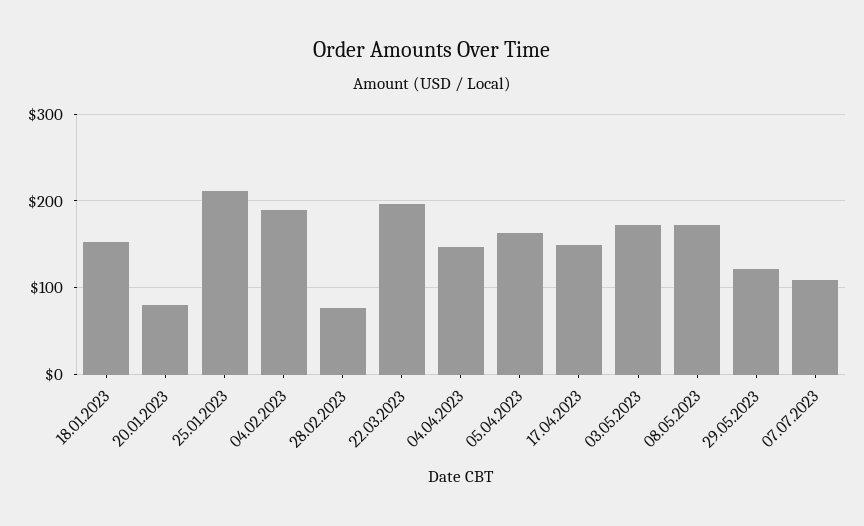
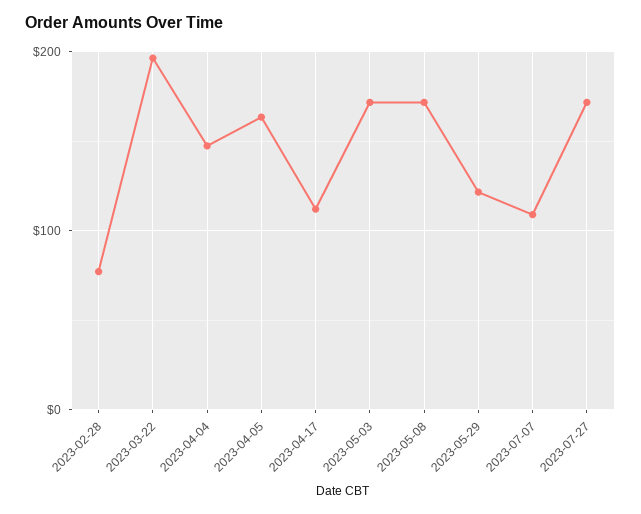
18.01.2023: 150 -> none
20.01.2023: 80 -> none
25.01.2023: 210 -> none
04.02.2023: 190 -> none
17.04.2023: 150 -> 110
2023-07-27: none -> 170

